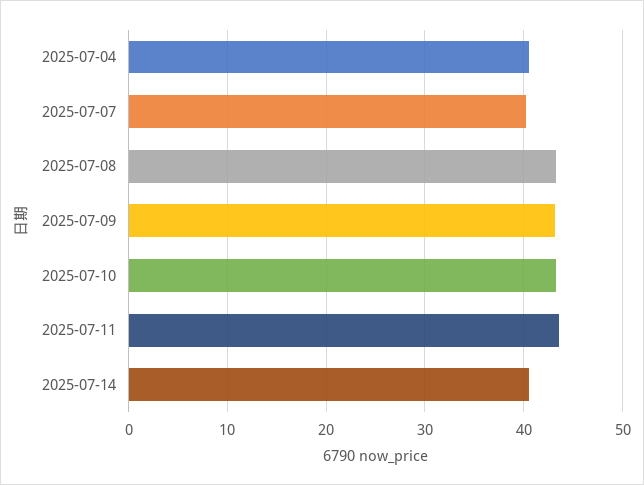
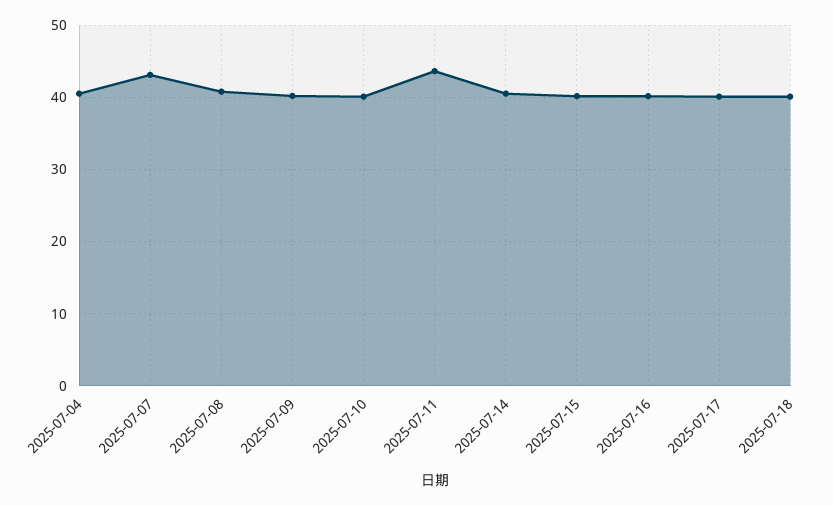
2025-07-07: 40 -> 43
2025-07-08: 43 -> 41
2025-07-09: 43 -> 40
2025-07-10: 43 -> 40
2025-07-15: none -> 40
2025-07-16: none -> 40
2025-07-17: none -> 40
2025-07-18: none -> 40

